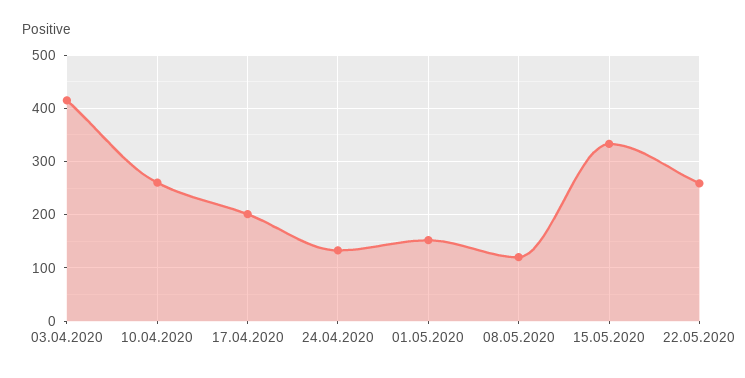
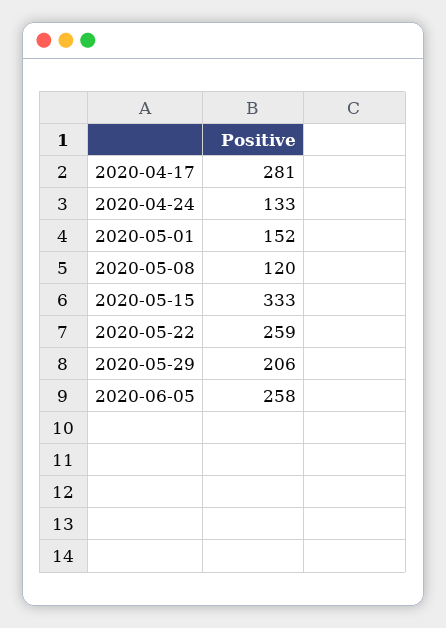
03.04.2020: 420 -> none
10.04.2020: 260 -> none
17.04.2020: 200 -> 281
2020-05-29: none -> 206
2020-06-05: none -> 258

